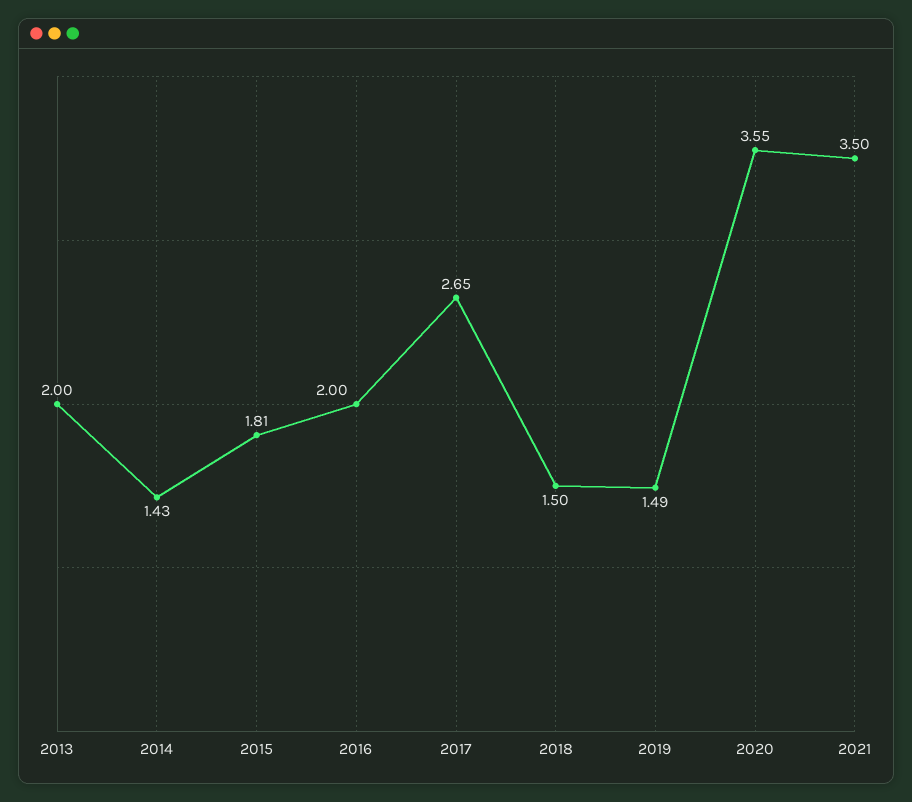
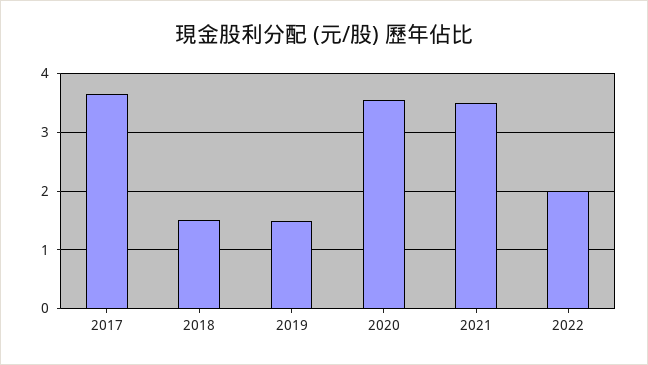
2013: 2 -> none
2014: 1.43 -> none
2015: 1.81 -> none
2016: 2 -> none
2017: 2.65 -> 3.6
2022: none -> 2

